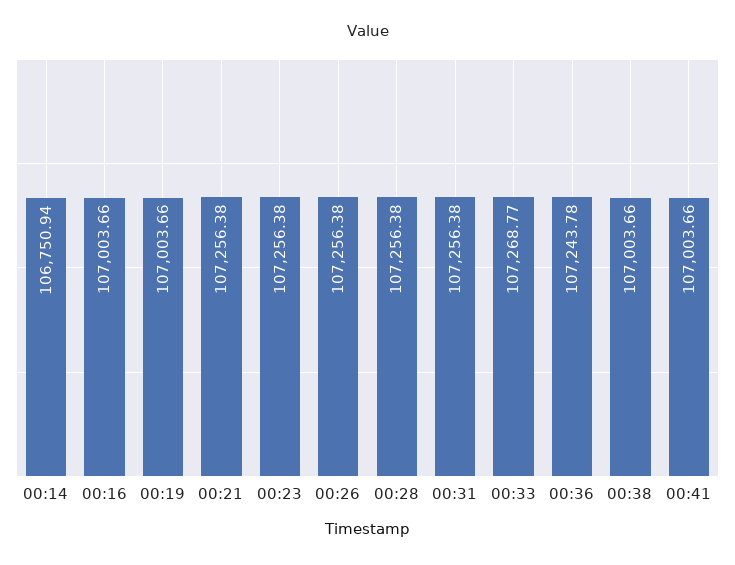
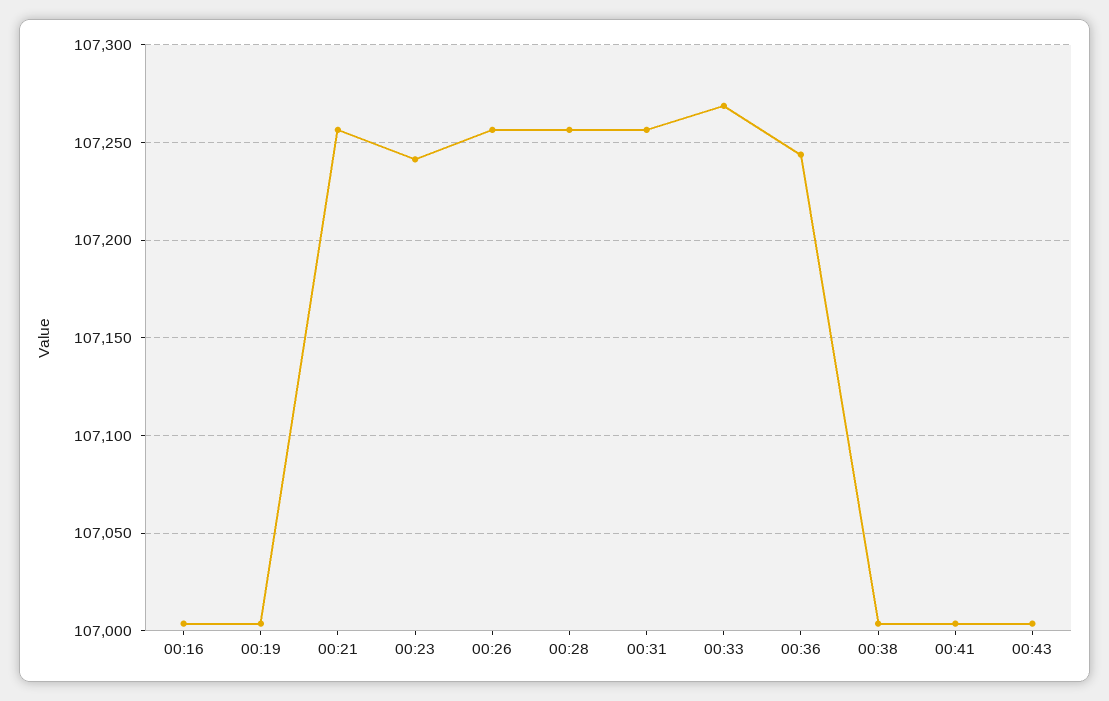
00:14: 106750.94 -> none
00:23: 107256.38 -> 107240
00:43: none -> 107005

